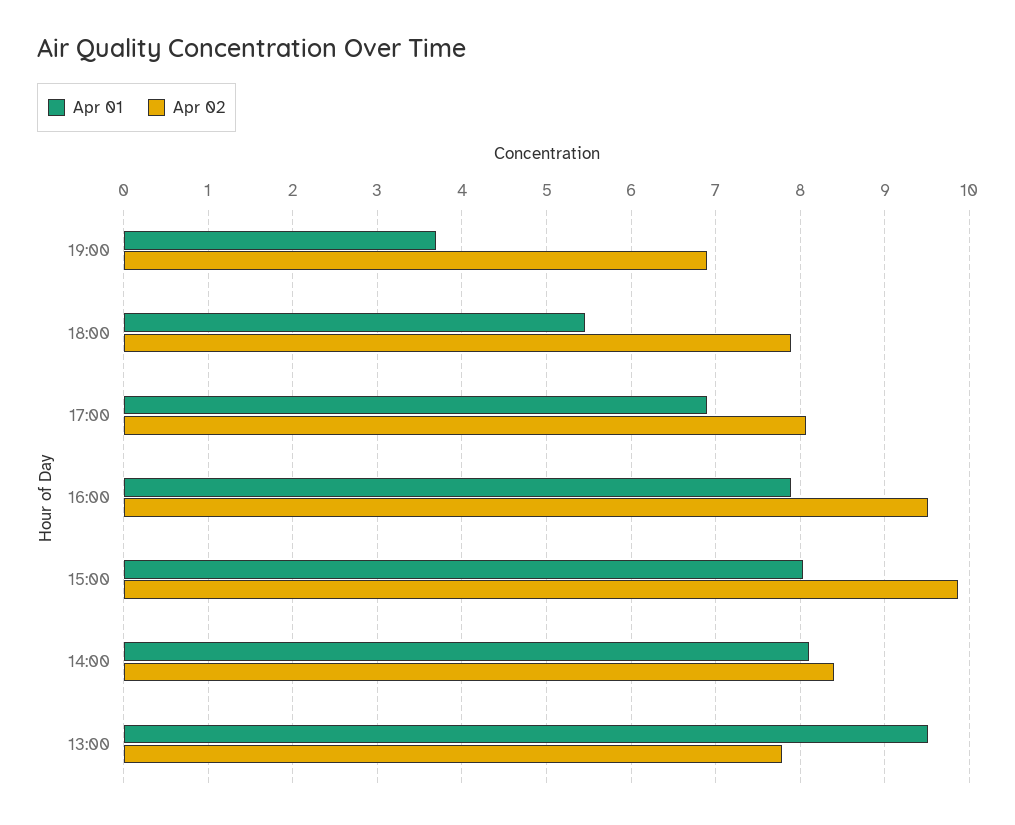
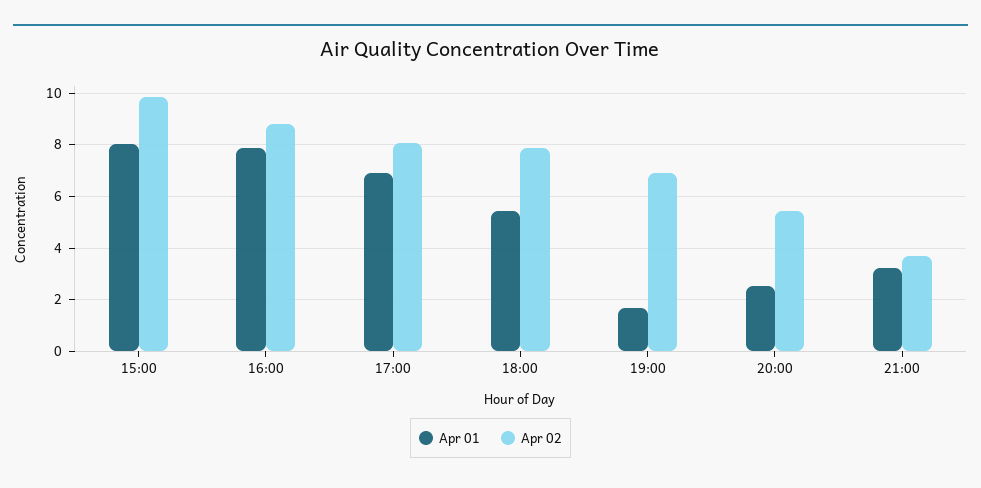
Apr 01, 19:00: 3.7 -> 1.75
Apr 02, 16:00: 9.5 -> 8.75
Apr 01, 14:00: 8.1 -> none
Apr 02, 14:00: 8.4 -> none
Apr 01, 13:00: 9.5 -> none
Apr 02, 13:00: 7.8 -> none
Apr 01, 20:00: none -> 2.5
Apr 02, 20:00: none -> 5.5
Apr 01, 21:00: none -> 3.25
Apr 02, 21:00: none -> 3.75

